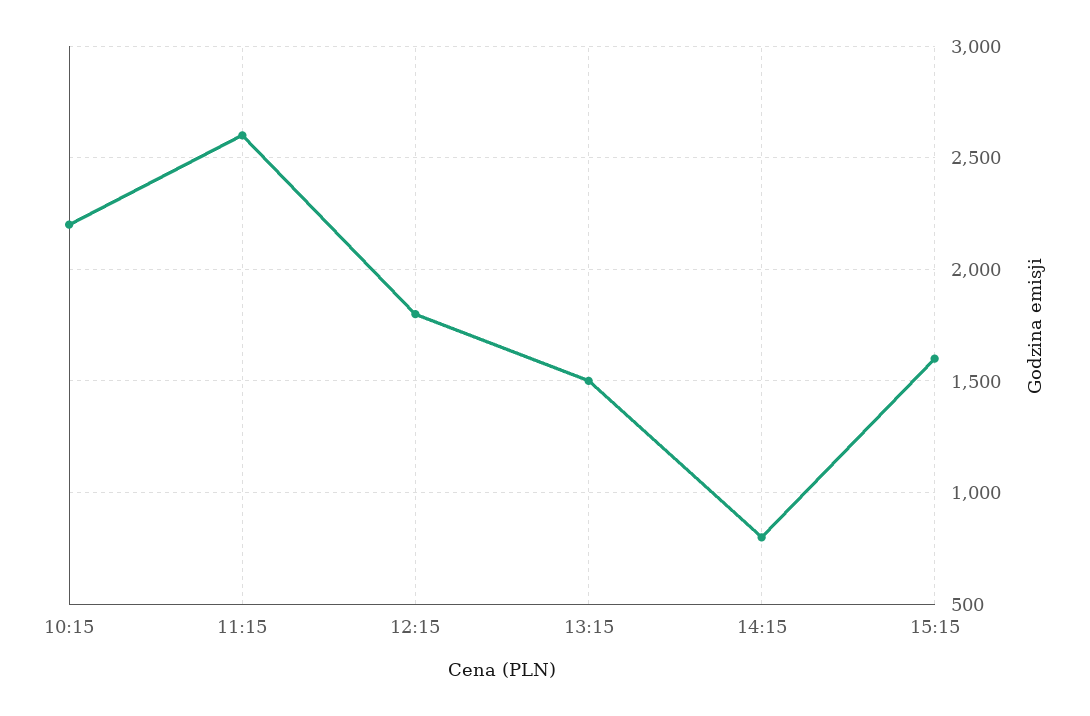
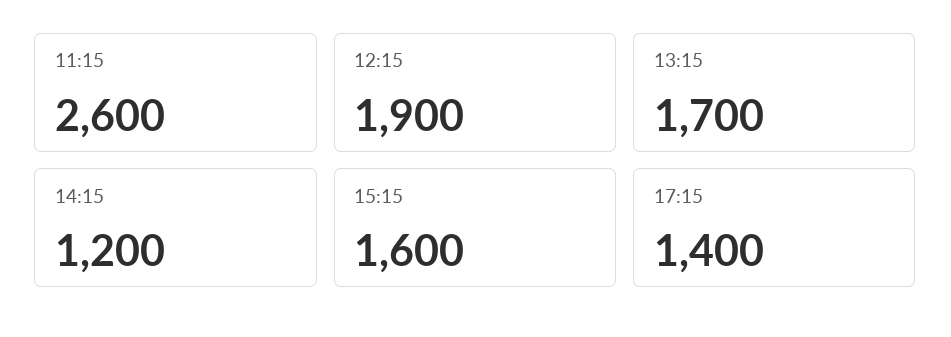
10:15: 2200 -> none
12:15: 1800 -> 1900
13:15: 1500 -> 1700
14:15: 800 -> 1200
17:15: none -> 1400

